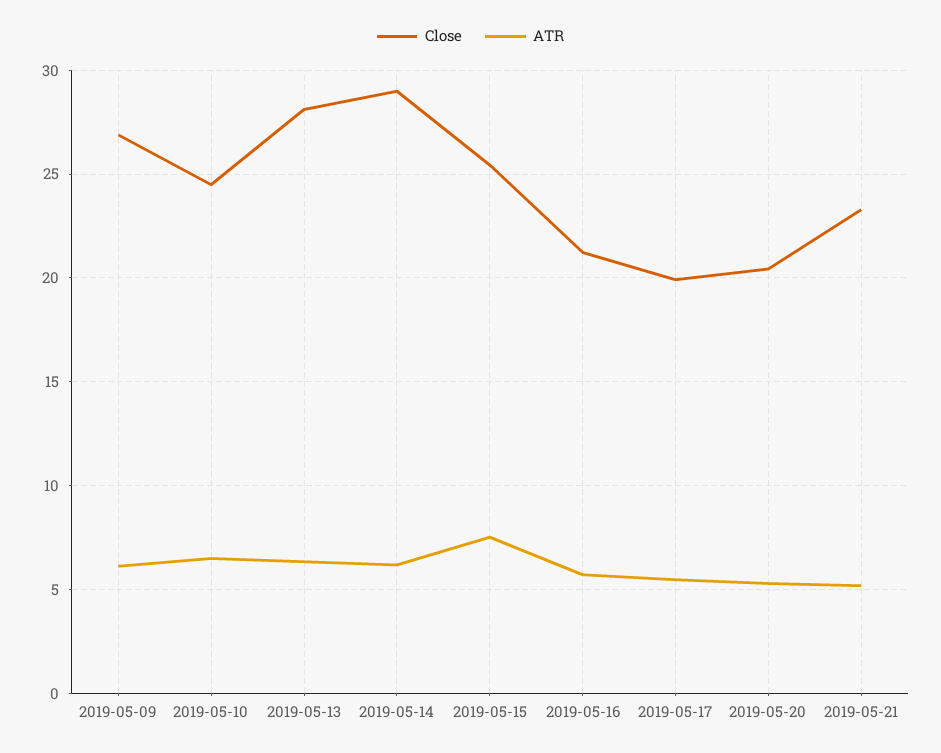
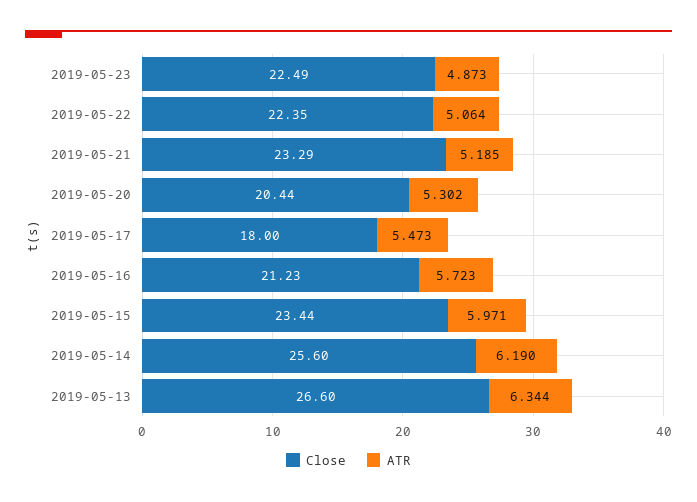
Close, 2019-05-09: 27 -> none
ATR, 2019-05-09: 6 -> none
Close, 2019-05-10: 24.5 -> none
ATR, 2019-05-10: 6.5 -> none
Close, 2019-05-13: 28 -> 26.6
Close, 2019-05-14: 29 -> 25.6
Close, 2019-05-15: 25.5 -> 23.44
ATR, 2019-05-15: 7.5 -> 5.971
Close, 2019-05-17: 20 -> 18
Close, 2019-05-23: none -> 22.49
ATR, 2019-05-23: none -> 4.873
Close, 2019-05-22: none -> 22.35
ATR, 2019-05-22: none -> 5.064

